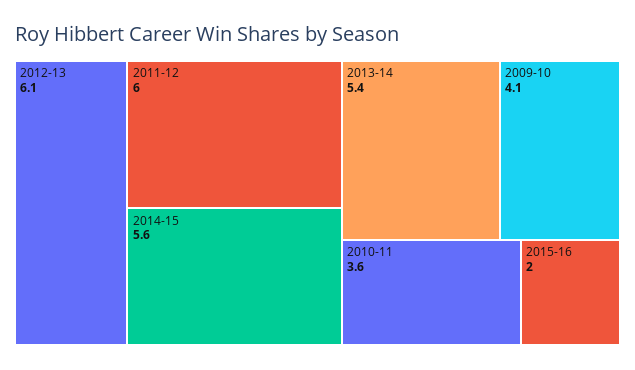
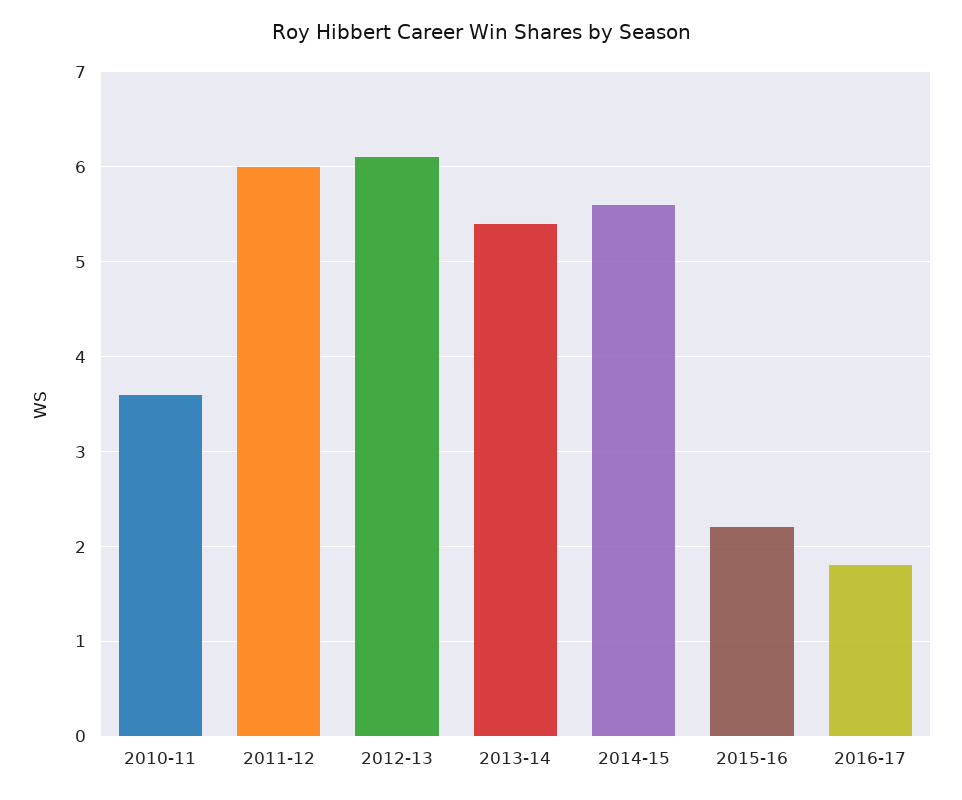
2009-10: 4.1 -> none
2015-16: 2 -> 2.2
2016-17: none -> 1.8

